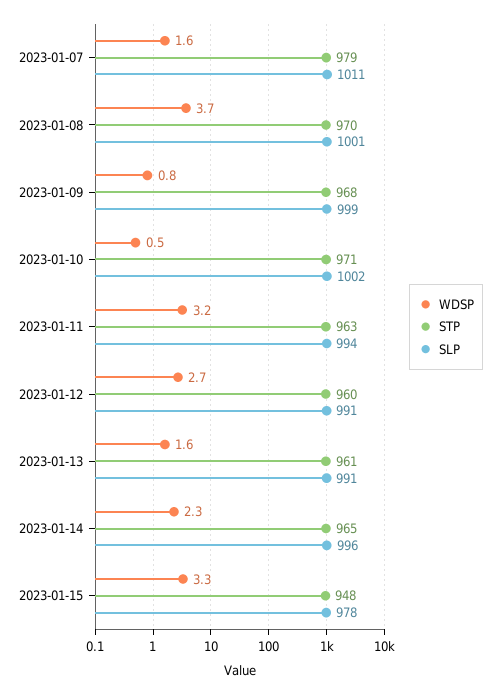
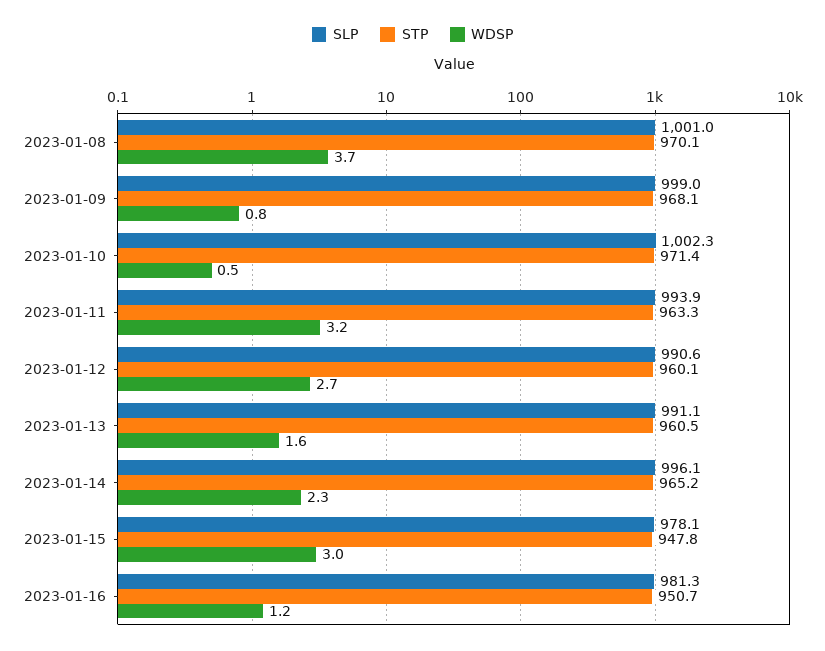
WDSP, 2023-01-07: 1.6 -> none
STP, 2023-01-07: 979 -> none
SLP, 2023-01-07: 1011 -> none
WDSP, 2023-01-15: 3.3 -> 3
SLP, 2023-01-16: none -> 981.3
STP, 2023-01-16: none -> 950.7
WDSP, 2023-01-16: none -> 1.2

